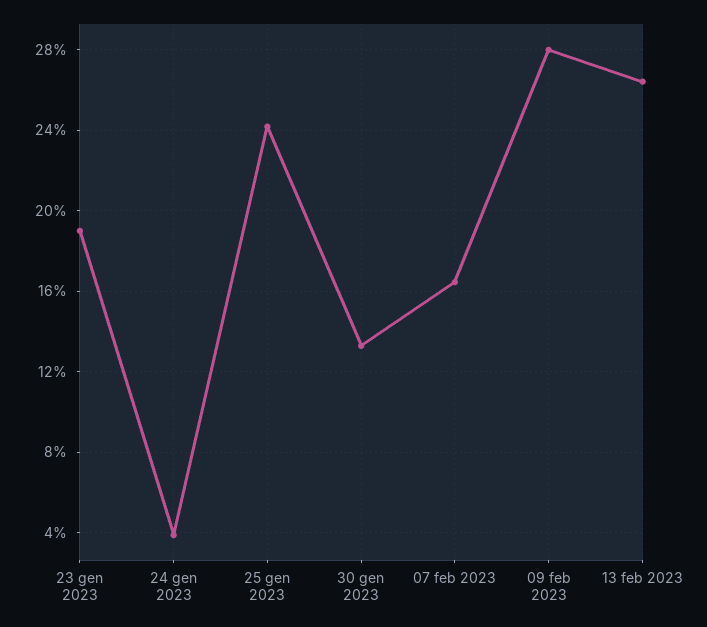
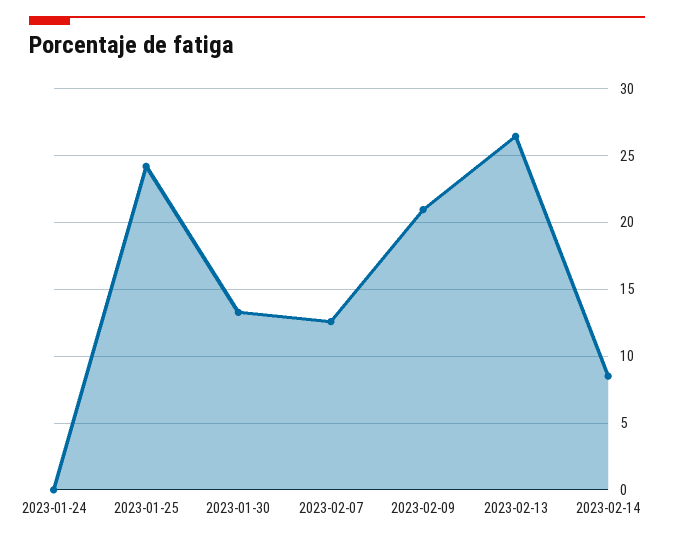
23 gen 2023: 19 -> none
24 gen 2023: 4 -> 0
07 feb 2023: 16.5 -> 12.5
09 feb 2023: 28 -> 21
2023-02-14: none -> 8.5

